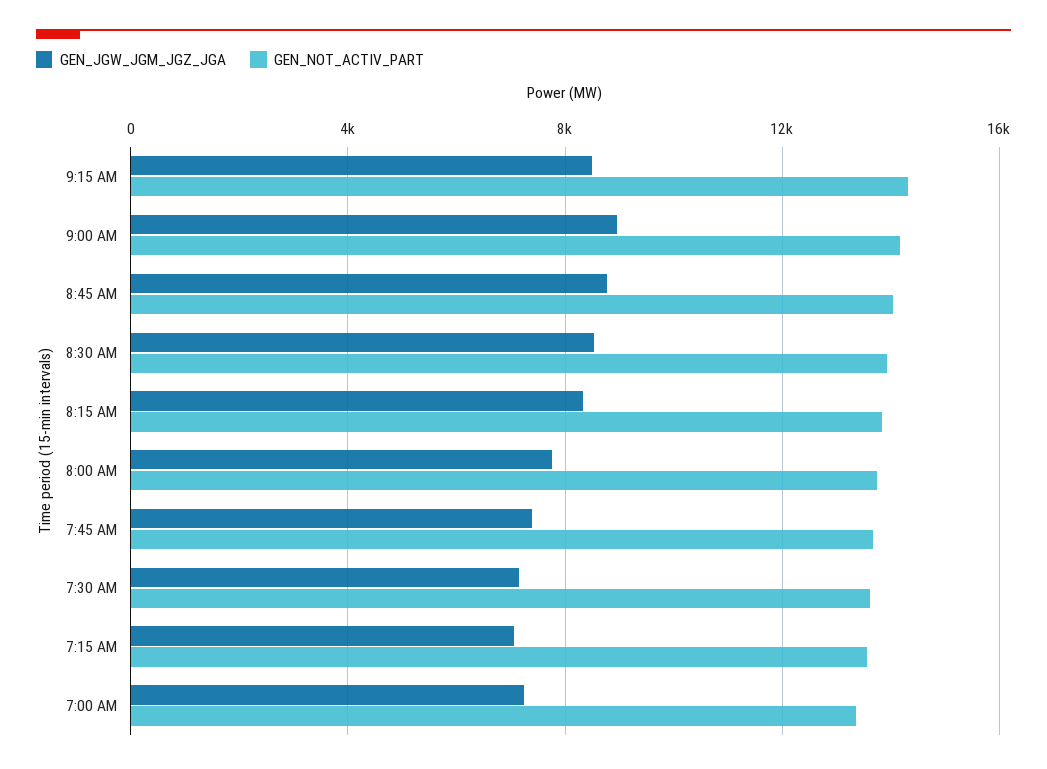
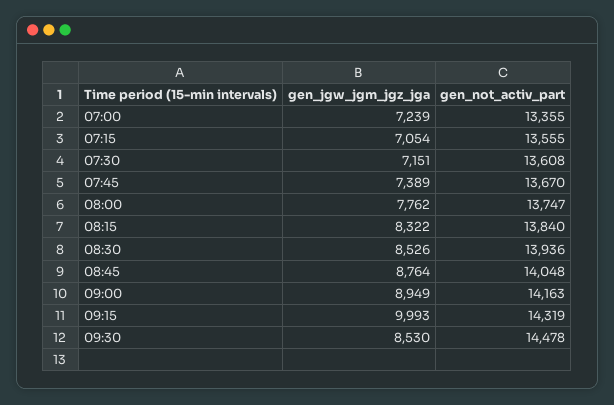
GEN_JGW_JGM_JGZ_JGA, 9:15 AM: 8500 -> 9993
GEN_JGW_JGM_JGZ_JGA, 09:30: none -> 8530
GEN_NOT_ACTIV_PART, 09:30: none -> 14478

